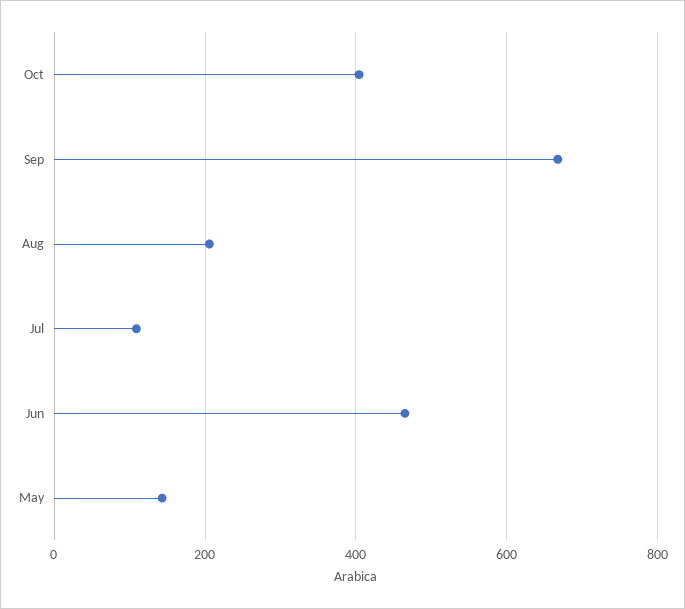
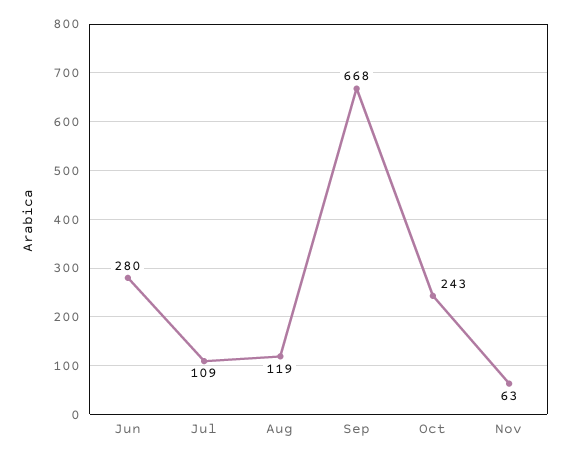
Oct: 400 -> 243
Aug: 200 -> 119
Jun: 460 -> 280
May: 140 -> none
Nov: none -> 63

